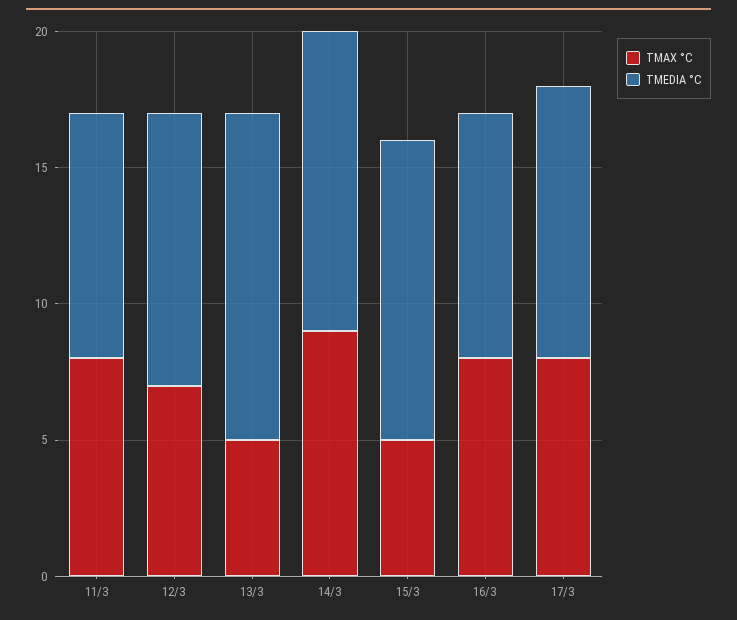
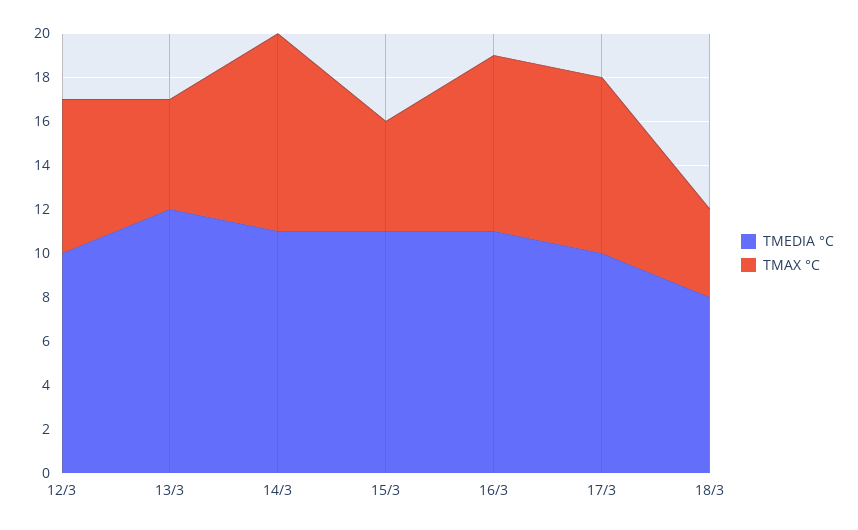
TMAX °C, 11/3: 8 -> none
TMEDIA °C, 11/3: 9 -> none
TMEDIA °C, 16/3: 9 -> 11
TMEDIA °C, 18/3: none -> 8
TMAX °C, 18/3: none -> 4

